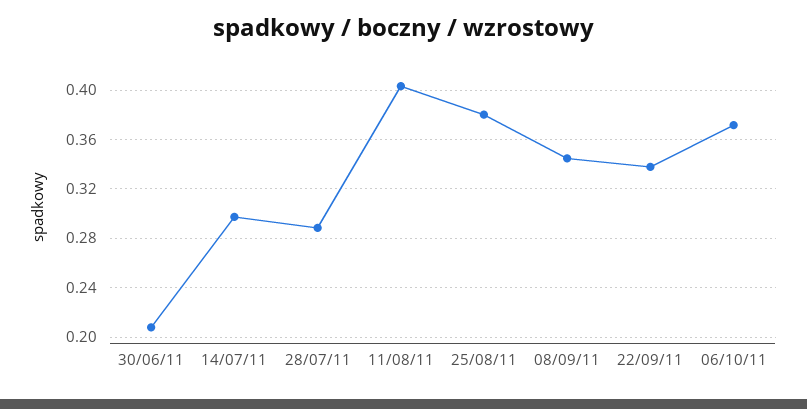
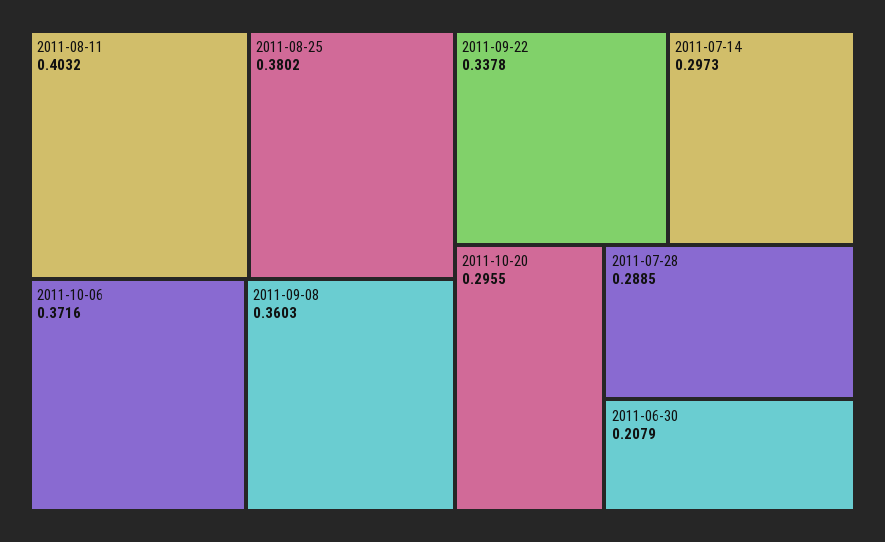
08/09/11: 0.345 -> 0.3603
2011-10-20: none -> 0.2955

